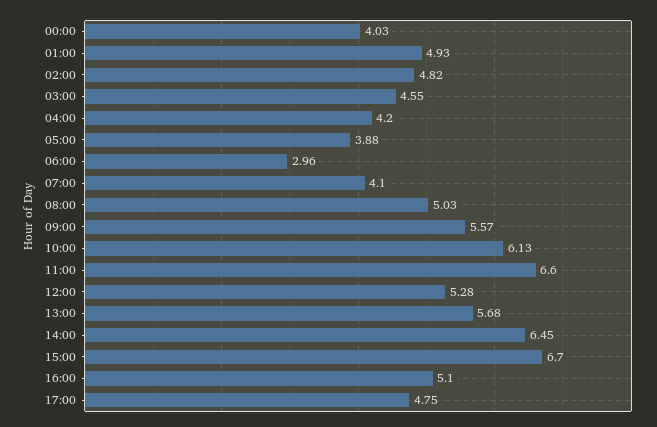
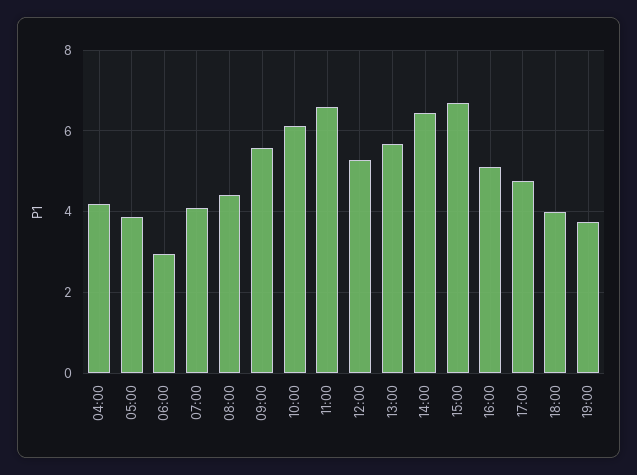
00:00: 4.03 -> none
01:00: 4.93 -> none
02:00: 4.82 -> none
03:00: 4.55 -> none
08:00: 5.03 -> 4.4
18:00: none -> 4
19:00: none -> 3.8

